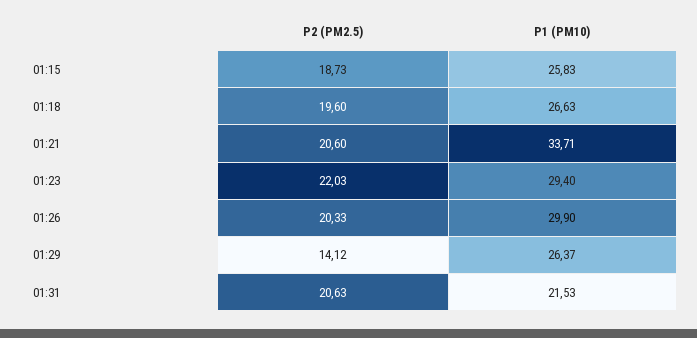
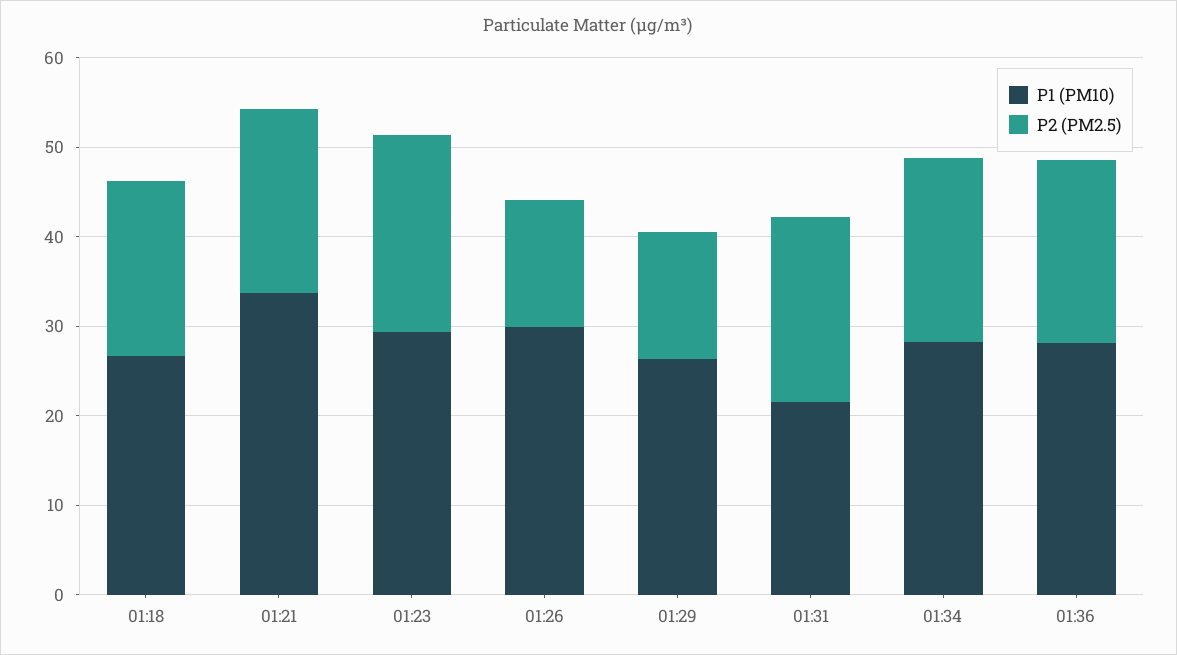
P2 (PM2.5), 01:15: 18.73 -> none
P1 (PM10), 01:15: 25.83 -> none
P2 (PM2.5), 01:26: 20.33 -> 14
P1 (PM10), 01:34: none -> 28
P2 (PM2.5), 01:34: none -> 20
P1 (PM10), 01:36: none -> 28
P2 (PM2.5), 01:36: none -> 20

